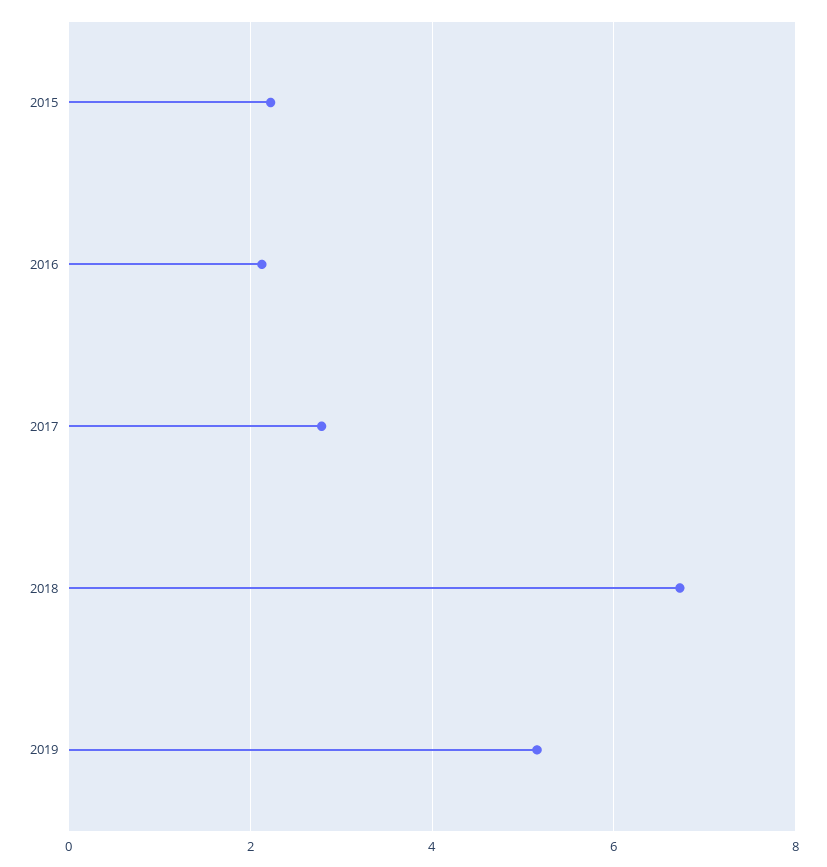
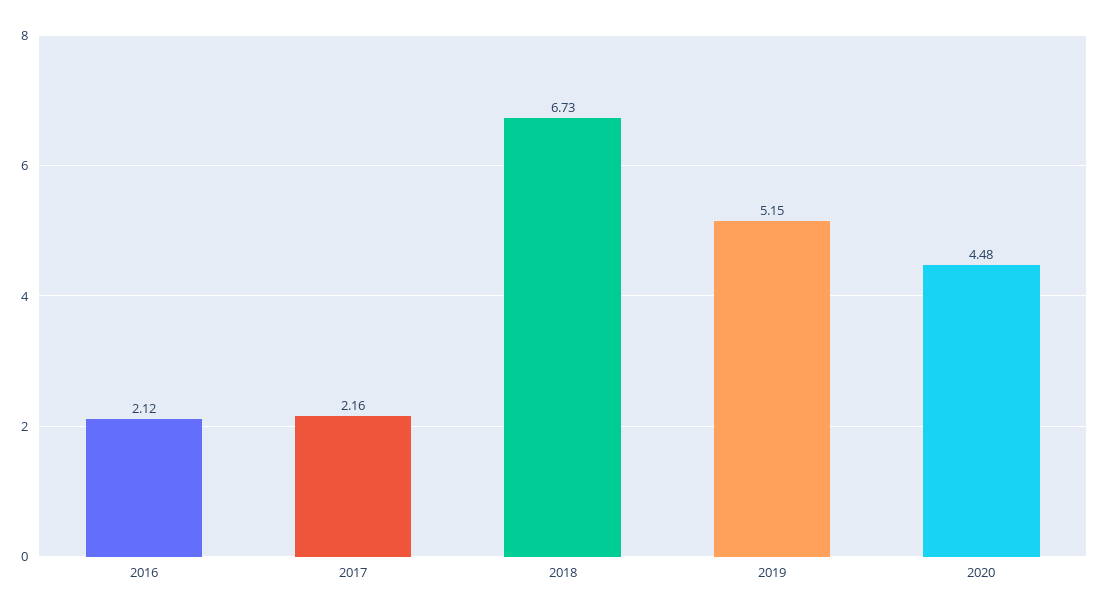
2015: 2.2 -> none
2017: 2.8 -> 2.16
2020: none -> 4.48

